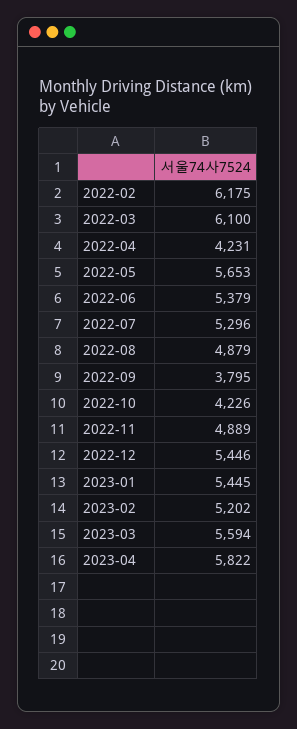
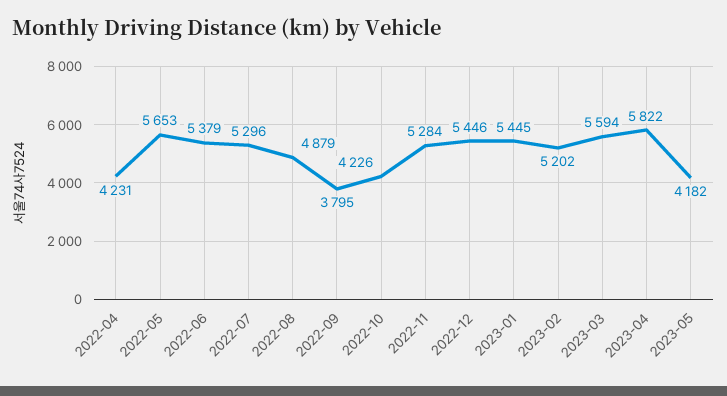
2022-02: 6175 -> none
2022-03: 6100 -> none
2022-11: 4889 -> 5284
2023-05: none -> 4182

